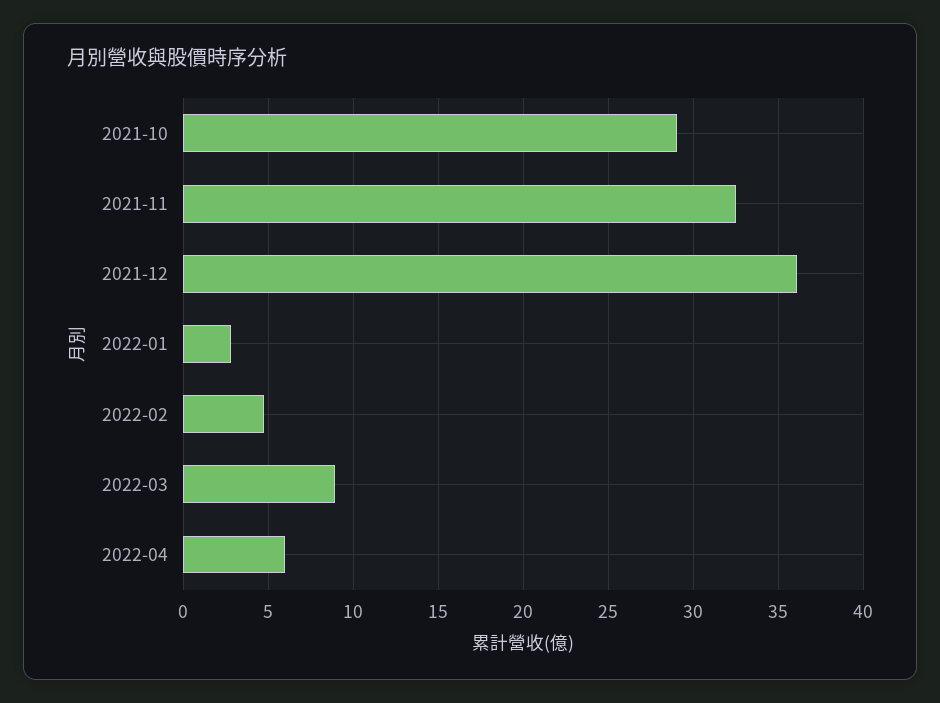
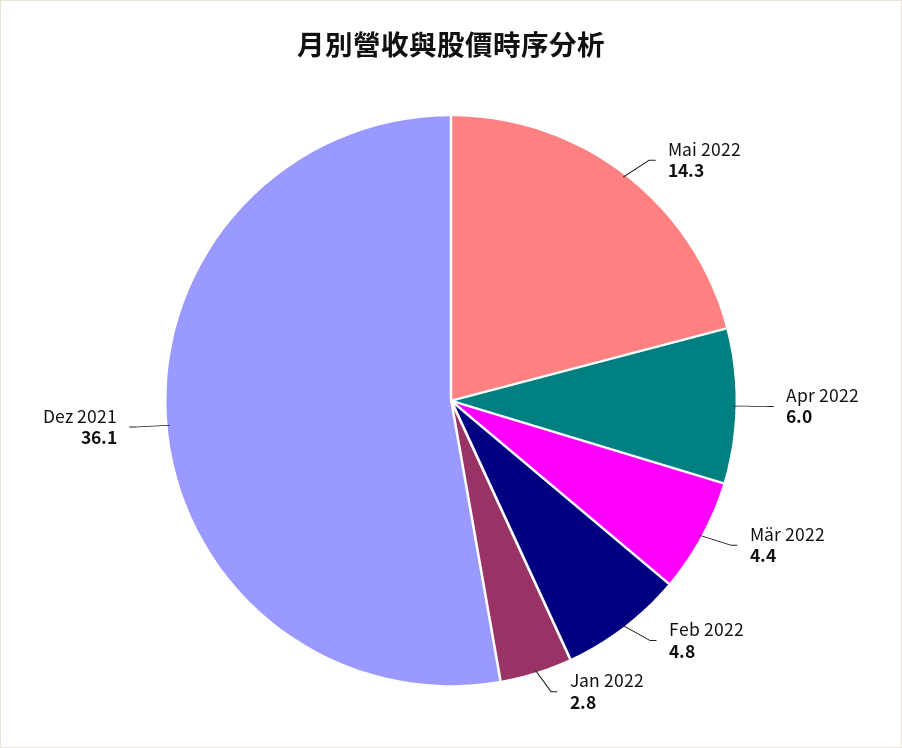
2021-10: 29 -> none
2021-11: 32.5 -> none
2022-03: 9 -> 4.4
Mai 2022: none -> 14.3

